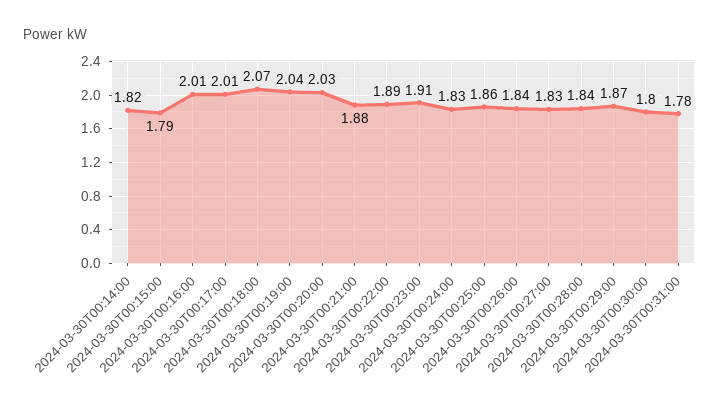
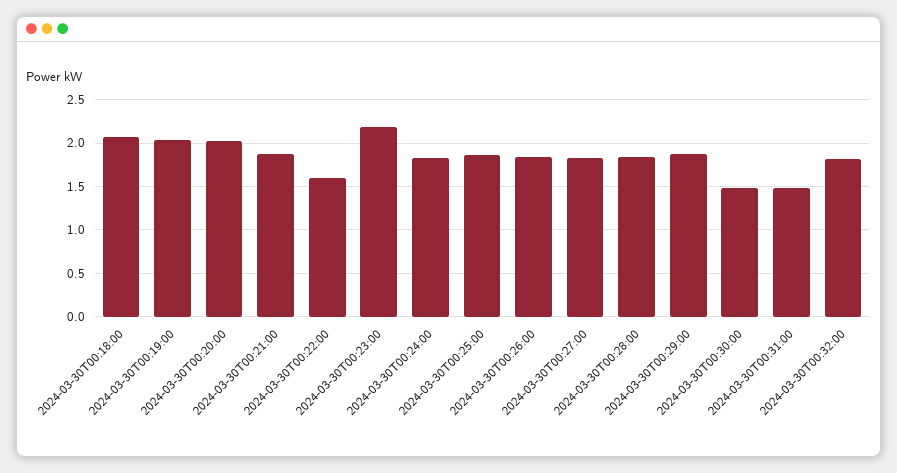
2024-03-30T00:14:00: 1.82 -> none
2024-03-30T00:15:00: 1.79 -> none
2024-03-30T00:16:00: 2.01 -> none
2024-03-30T00:17:00: 2.01 -> none
2024-03-30T00:22:00: 1.89 -> 1.6
2024-03-30T00:23:00: 1.91 -> 2.2
2024-03-30T00:30:00: 1.8 -> 1.5
2024-03-30T00:31:00: 1.78 -> 1.5
2024-03-30T00:32:00: none -> 1.8

